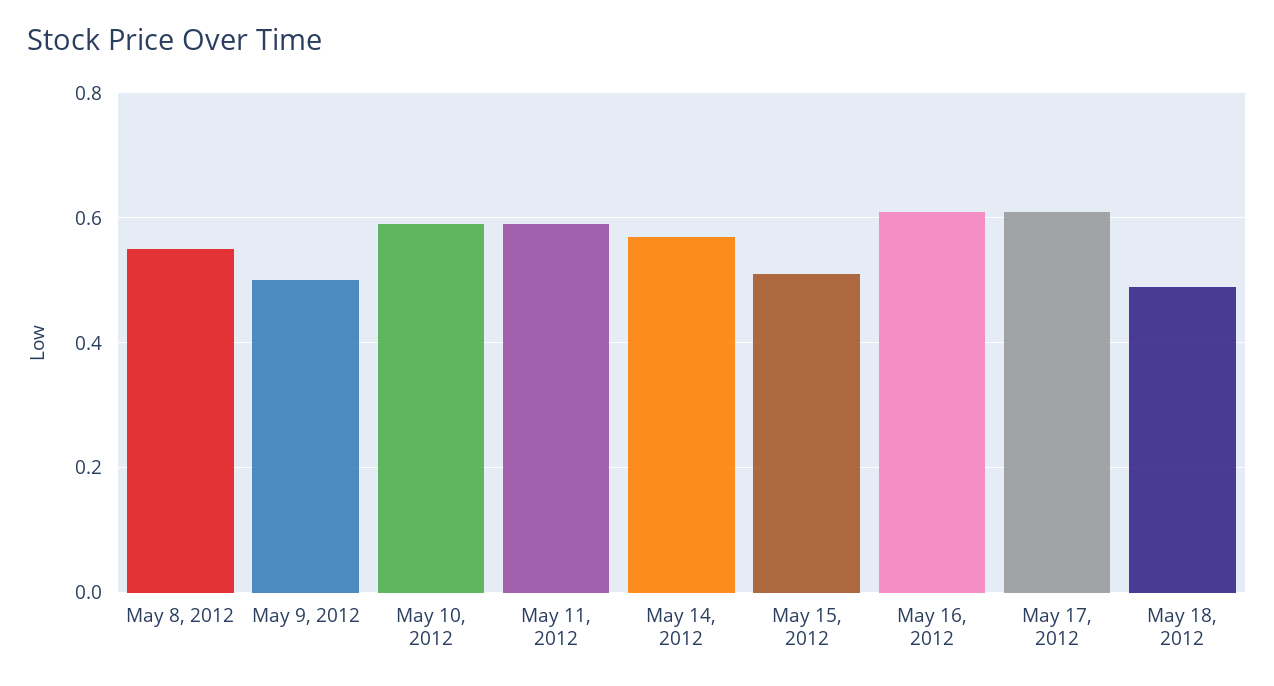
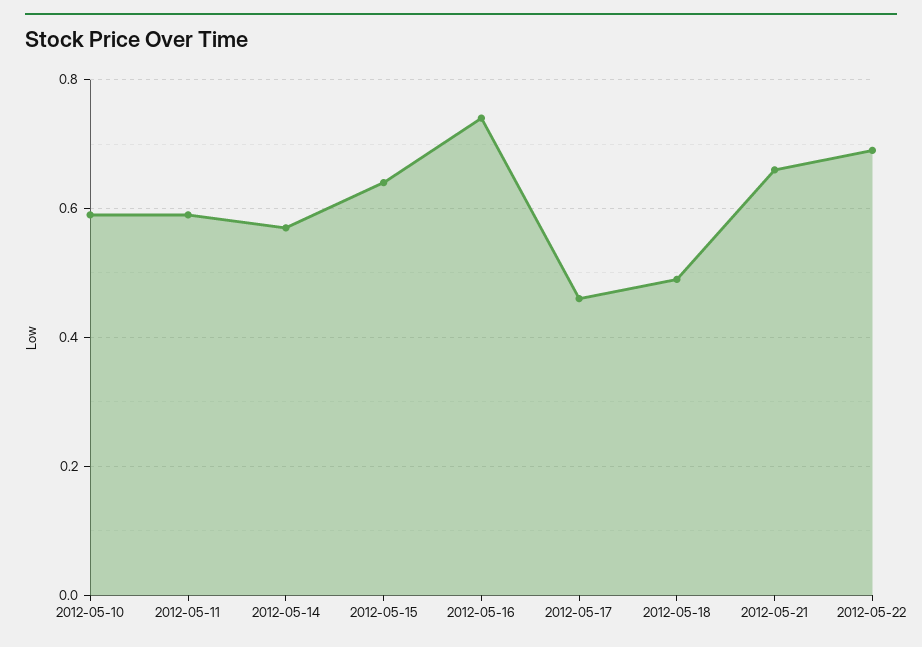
May 8, 2012: 0.55 -> none
May 9, 2012: 0.5 -> none
May 15, 2012: 0.5 -> 0.65
May 16, 2012: 0.6 -> 0.75
May 17, 2012: 0.6 -> 0.45
2012-05-21: none -> 0.65
2012-05-22: none -> 0.7

